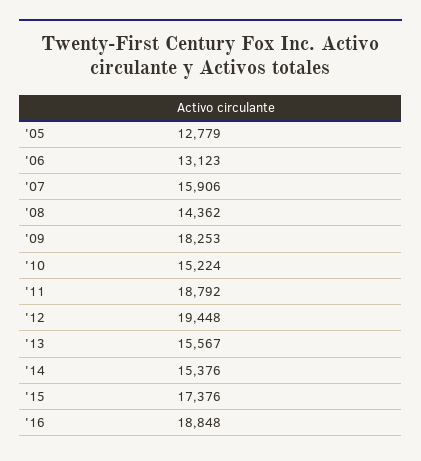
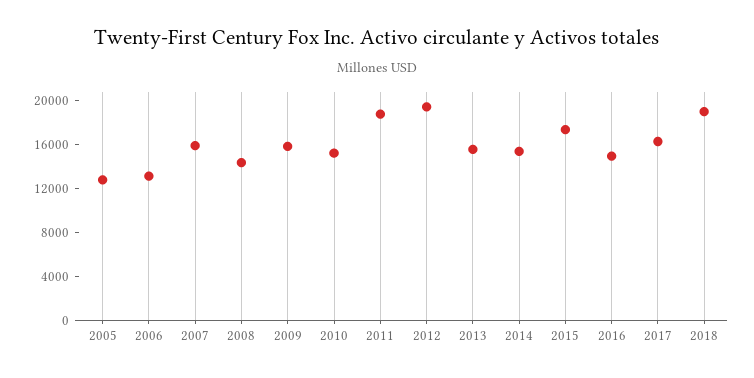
'09: 18253 -> 16000
'16: 18848 -> 15000
2017: none -> 16000
2018: none -> 19000

